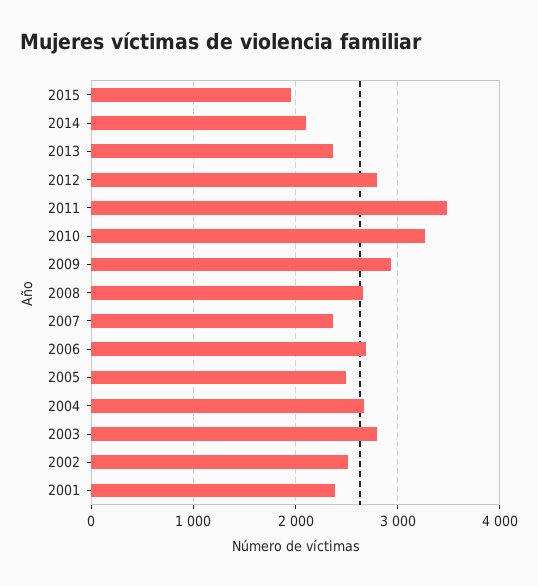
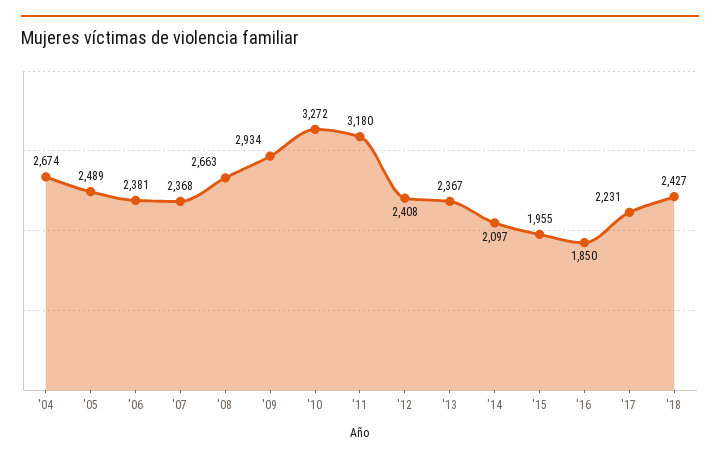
2012: 2800 -> 2408
2011: 3500 -> 3180
2006: 2700 -> 2381
2003: 2800 -> none
2002: 2500 -> none
2001: 2400 -> none
'16: none -> 1850
'17: none -> 2231
'18: none -> 2427

